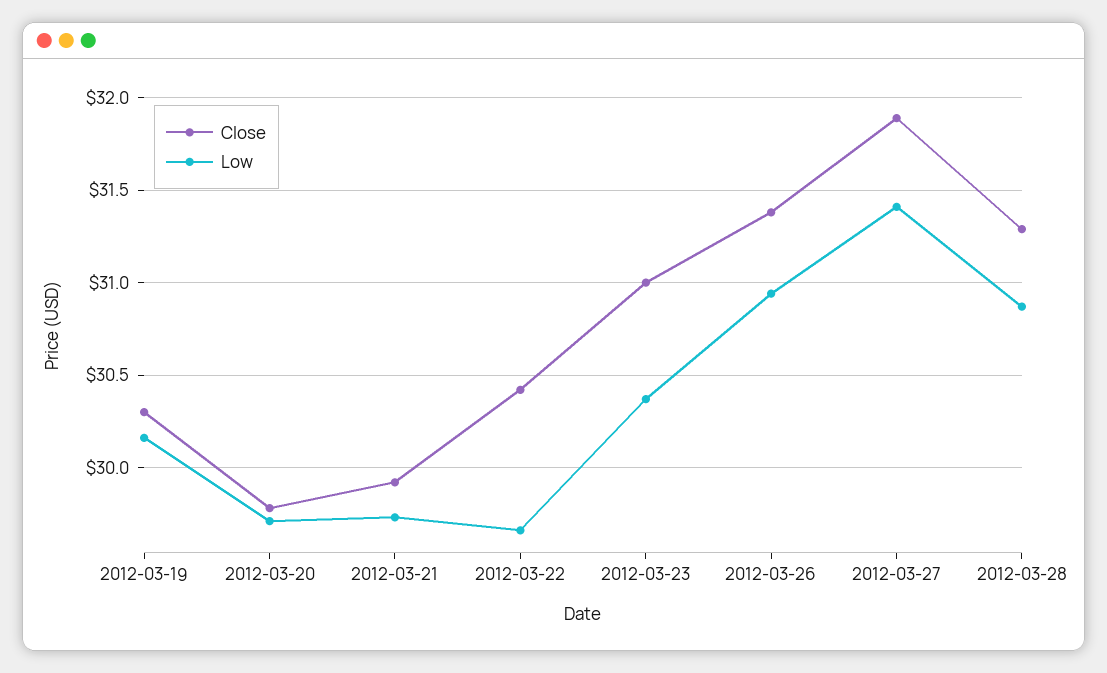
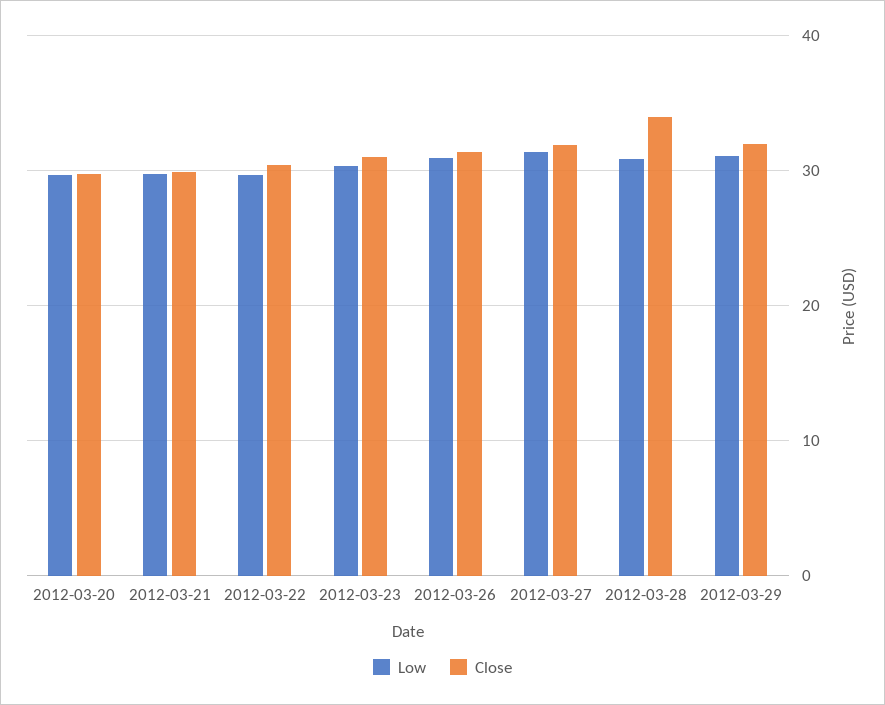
Close, 2012-03-19: 30.3 -> none
Low, 2012-03-19: 30.15 -> none
Close, 2012-03-28: 31.3 -> 34
Low, 2012-03-29: none -> 31
Close, 2012-03-29: none -> 32

